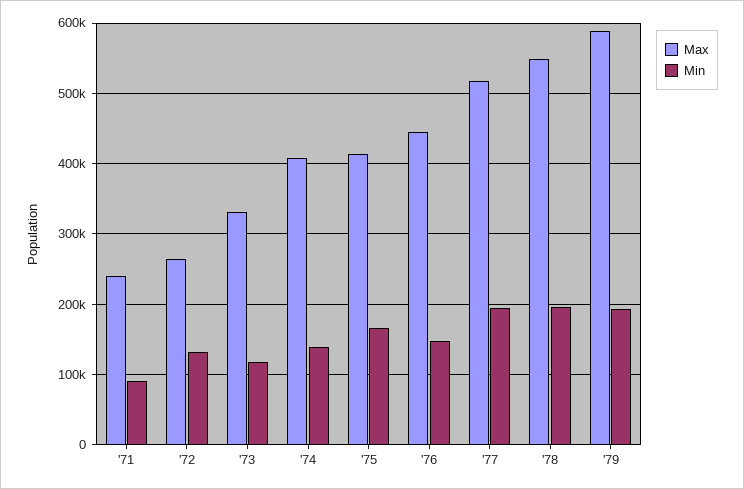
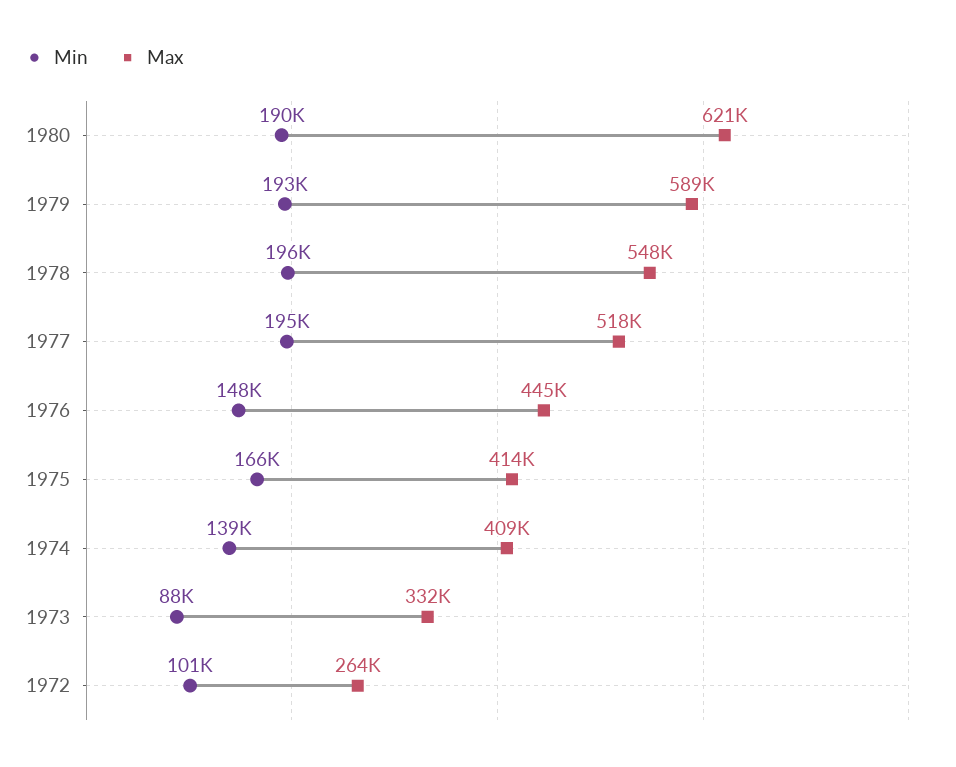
Max, '71: 240000 -> none
Min, '71: 90000 -> none
Min, '72: 130000 -> 101000
Min, '73: 120000 -> 88000
Min, 1980: none -> 190000
Max, 1980: none -> 621000

